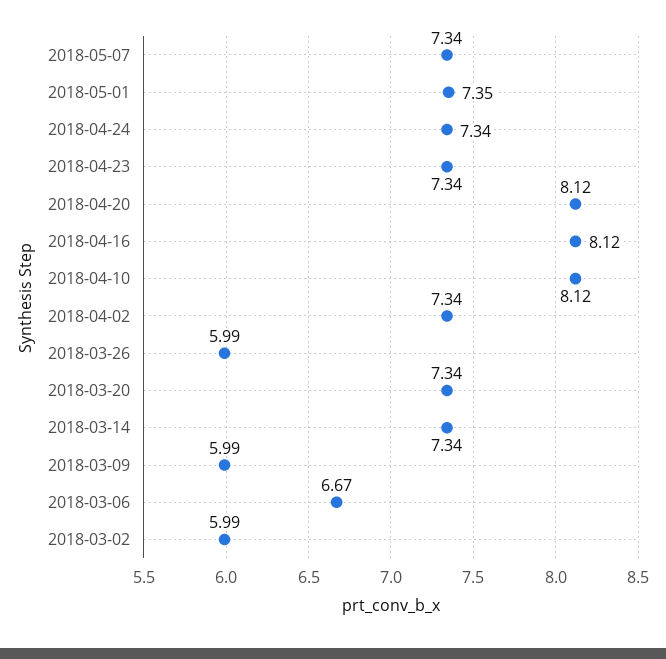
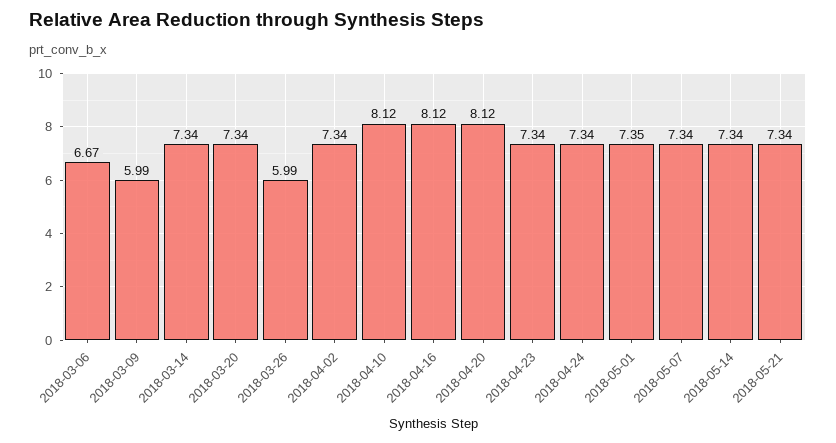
2018-03-02: 5.99 -> none
2018-05-14: none -> 7.34
2018-05-21: none -> 7.34

